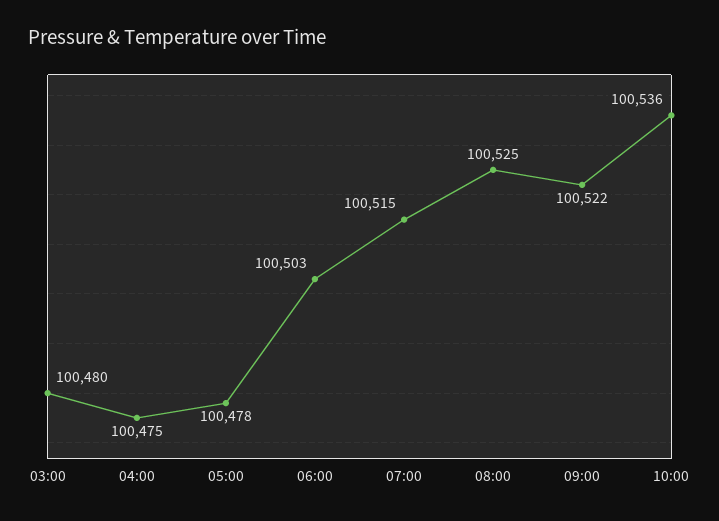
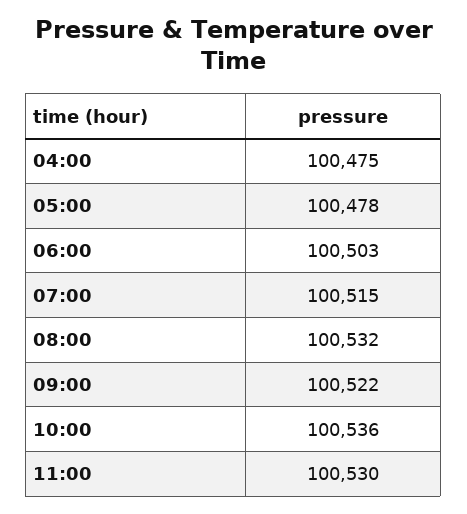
03:00: 100480 -> none
08:00: 100525 -> 100532
11:00: none -> 100530

